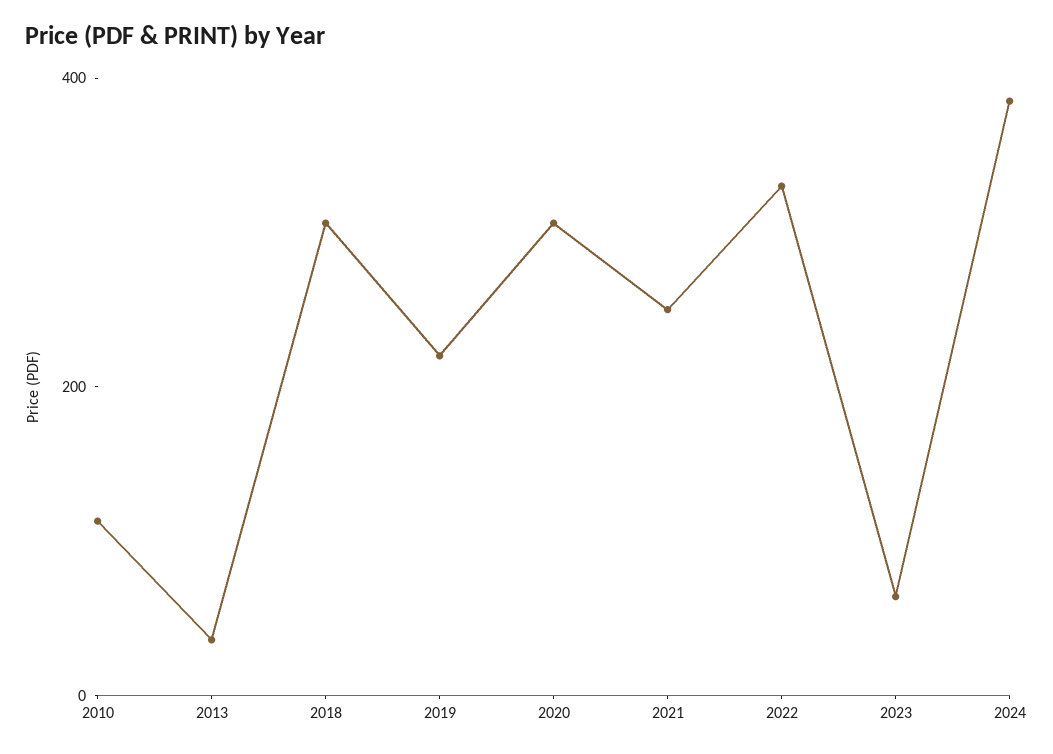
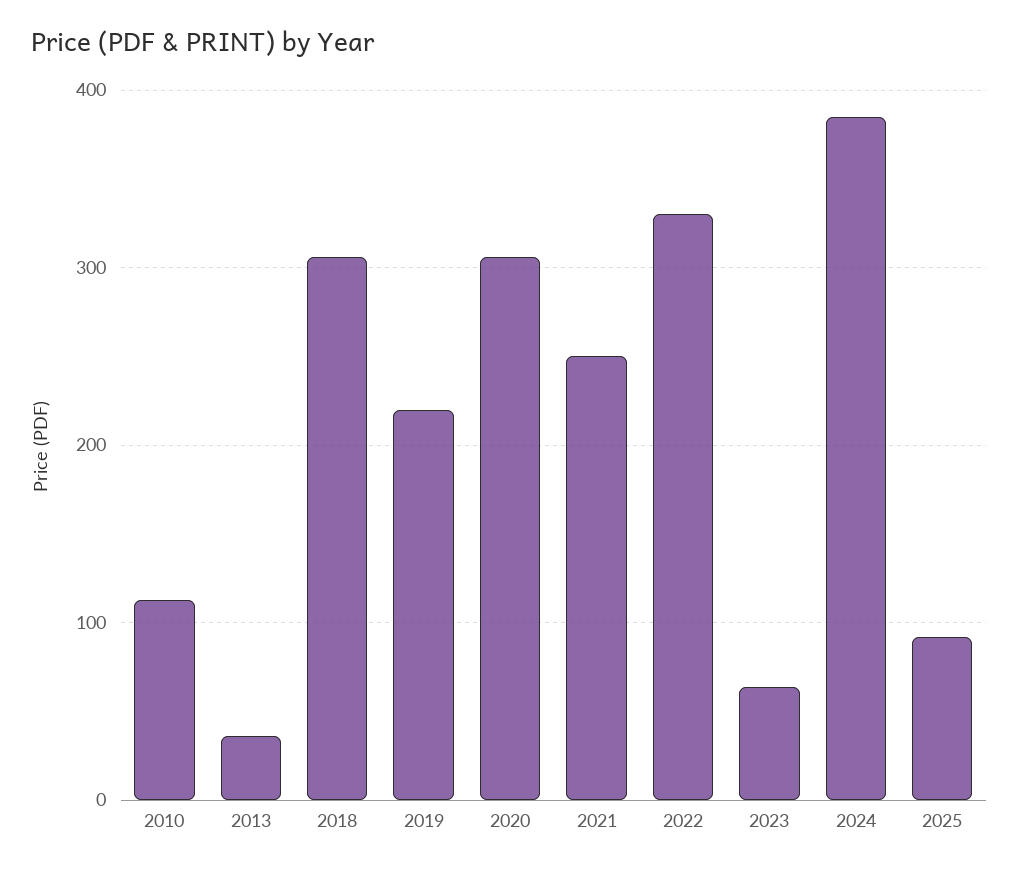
2025: none -> 90

